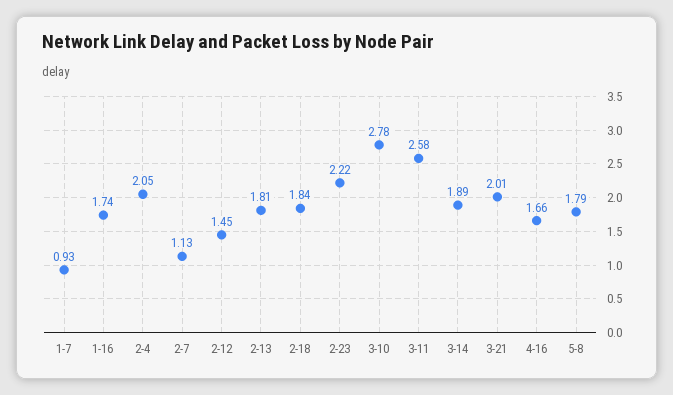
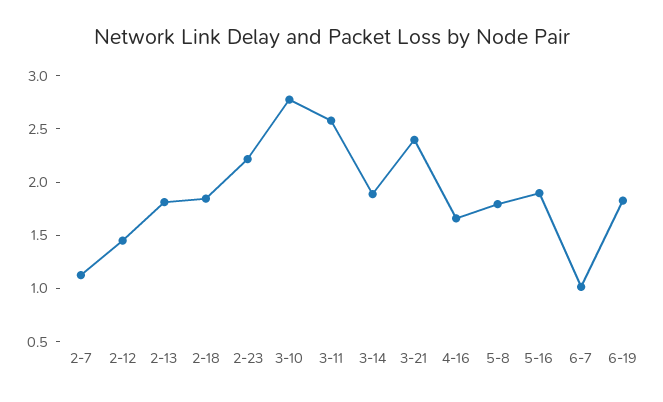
1-7: 0.93 -> none
1-16: 1.74 -> none
2-4: 2.05 -> none
3-21: 2.01 -> 2.4
5-16: none -> 1.9
6-7: none -> 1
6-19: none -> 1.8

